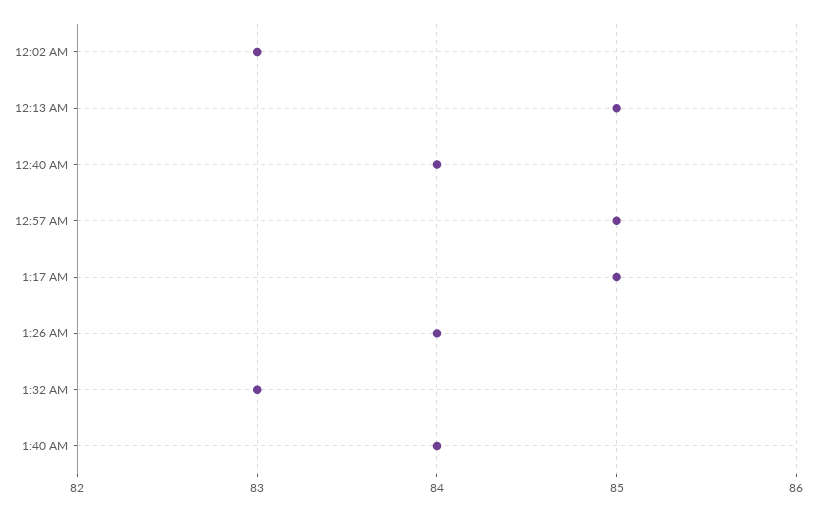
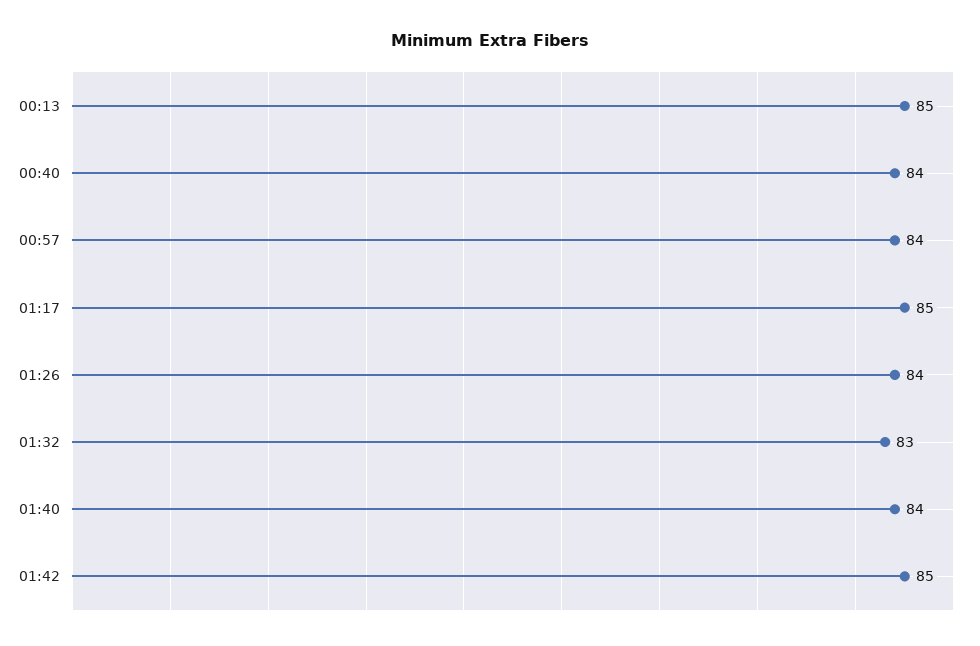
12:02 AM: 83 -> none
12:57 AM: 85 -> 84
01:42: none -> 85

